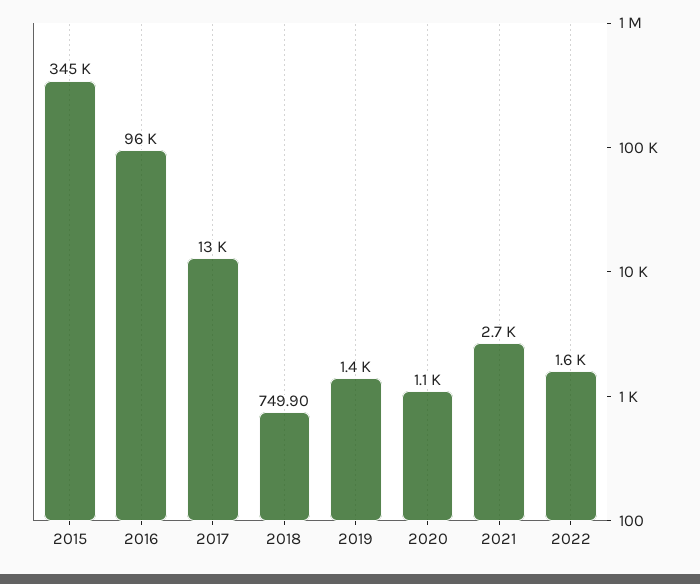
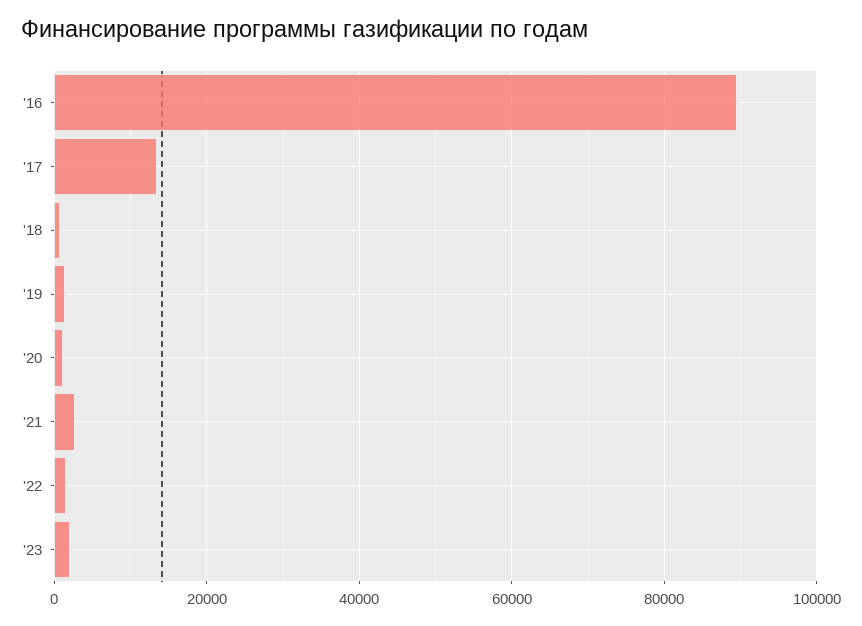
2015: 345000 -> none
2016: 96000 -> 90000
'23: none -> 2000

